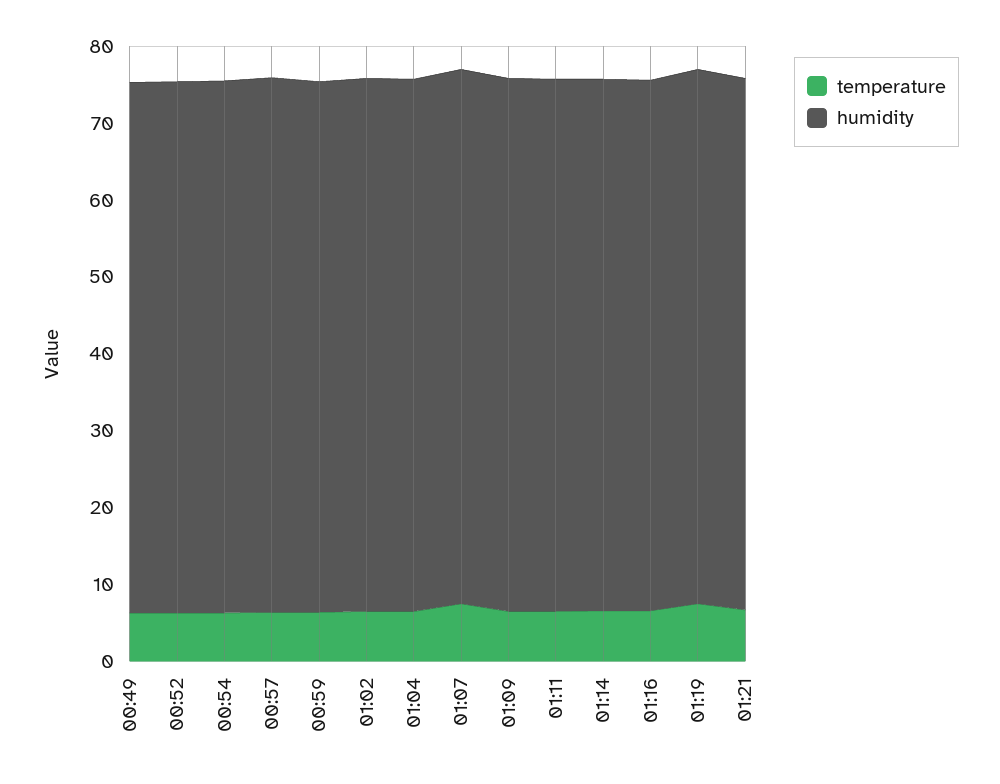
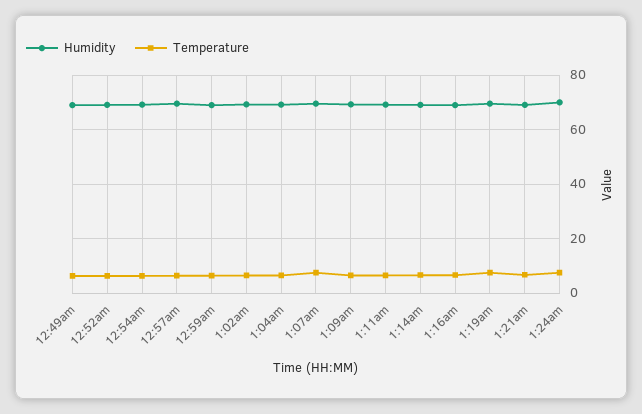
humidity, 1:24am: none -> 70
temperature, 1:24am: none -> 7.5

